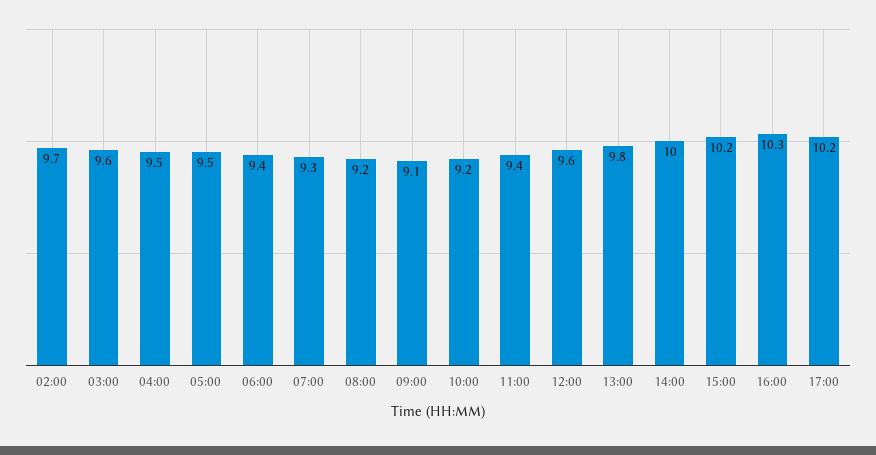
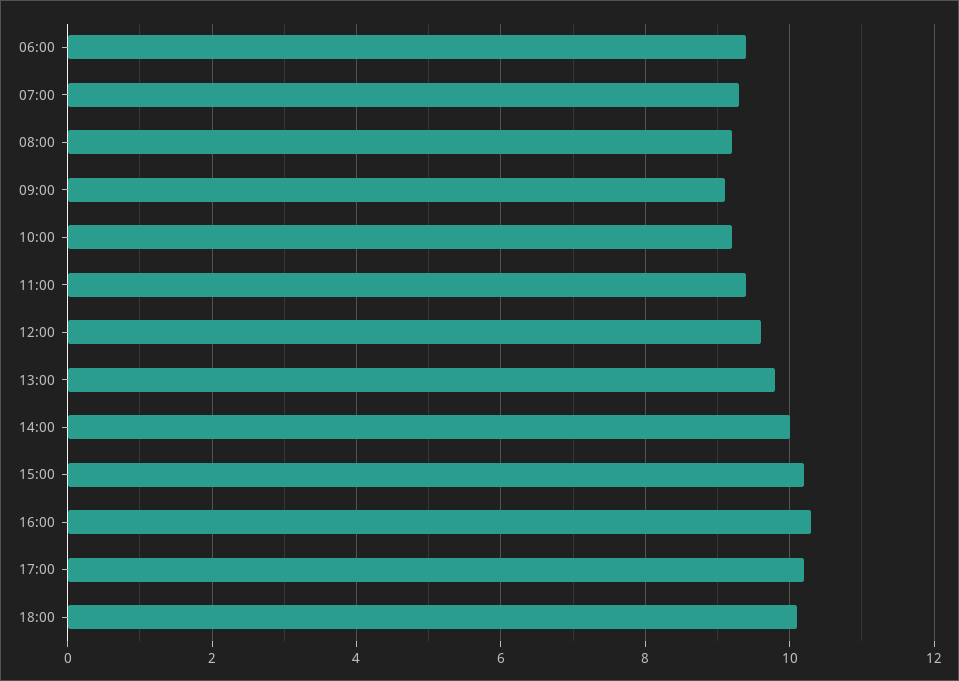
02:00: 9.7 -> none
03:00: 9.6 -> none
04:00: 9.5 -> none
05:00: 9.5 -> none
18:00: none -> 10

